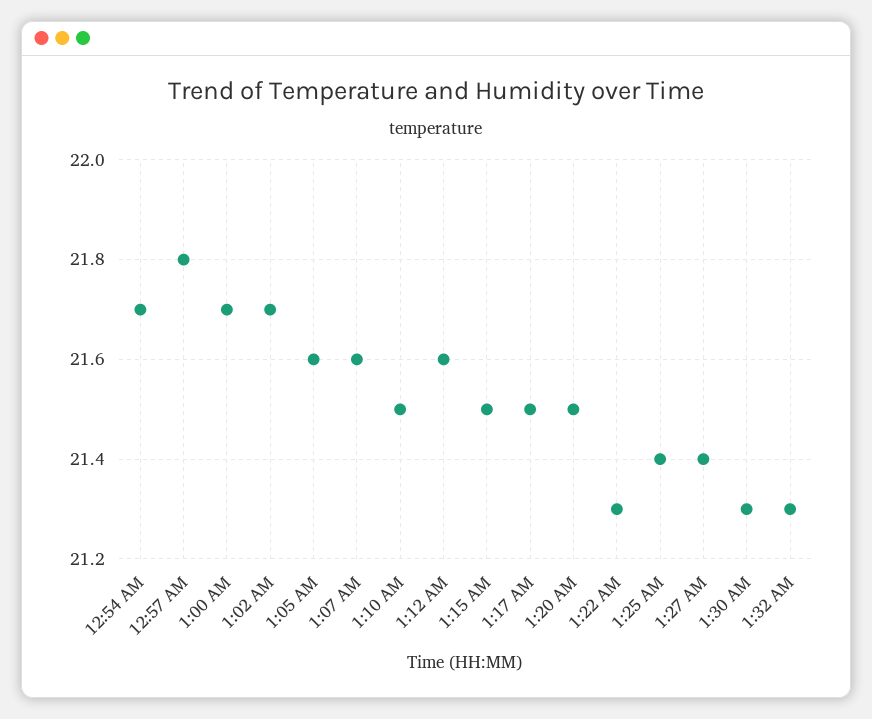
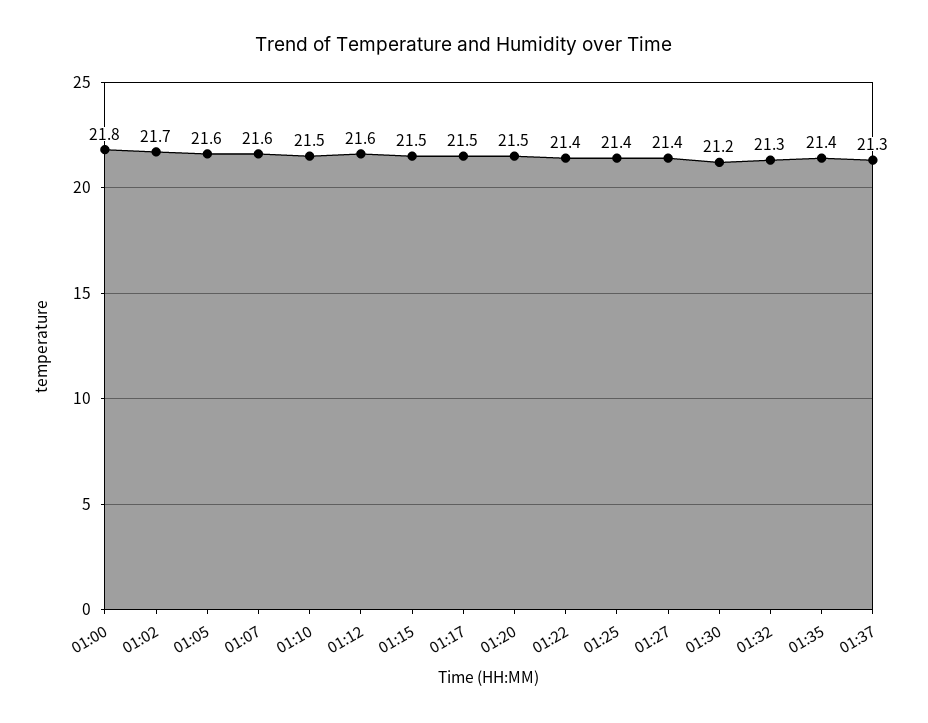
12:54 AM: 21.7 -> none
12:57 AM: 21.8 -> none
1:00 AM: 21.7 -> 21.8
1:22 AM: 21.3 -> 21.4
1:30 AM: 21.3 -> 21.2
01:35: none -> 21.4
01:37: none -> 21.3

